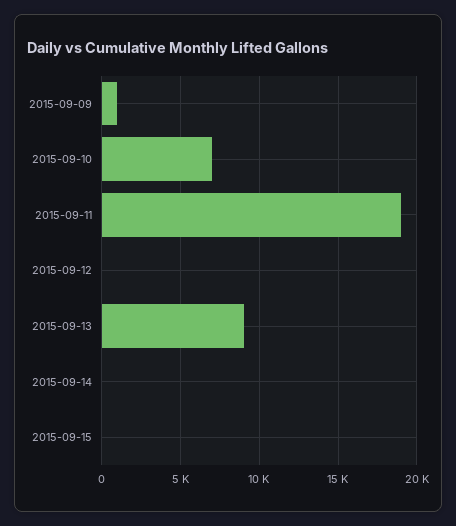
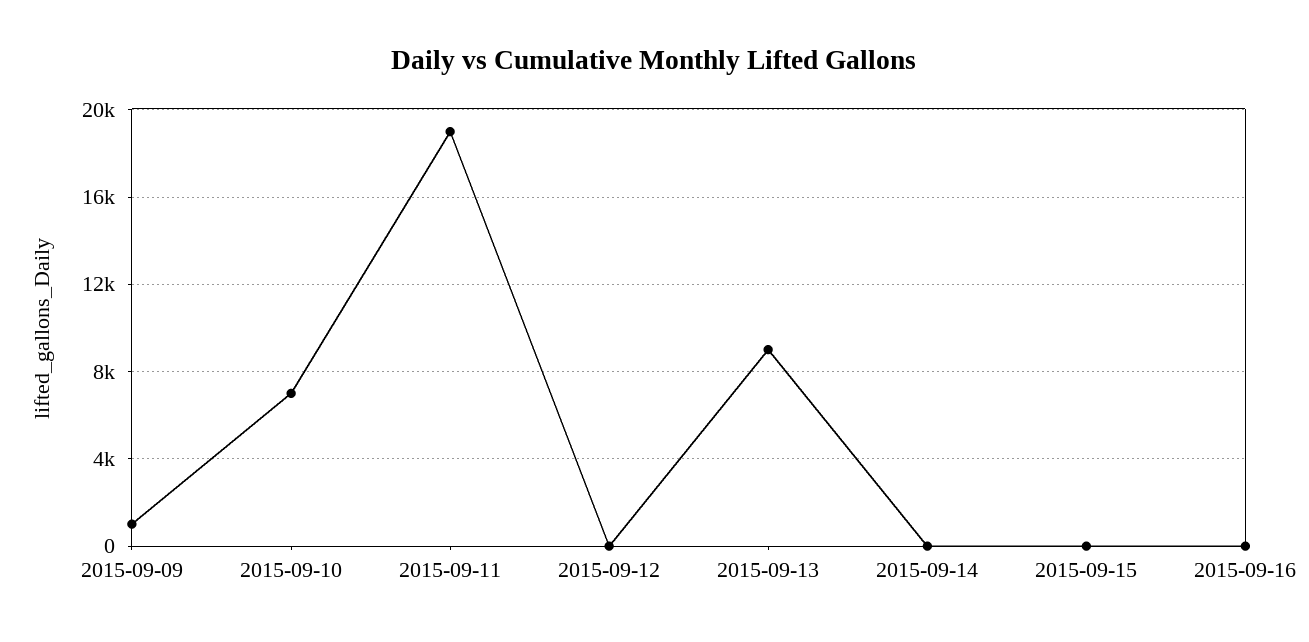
2015-09-16: none -> 0

